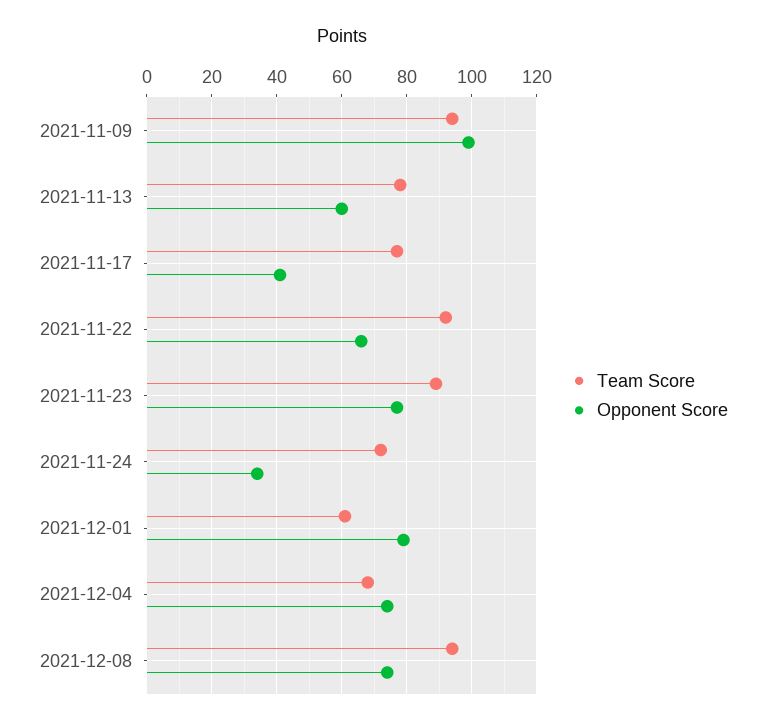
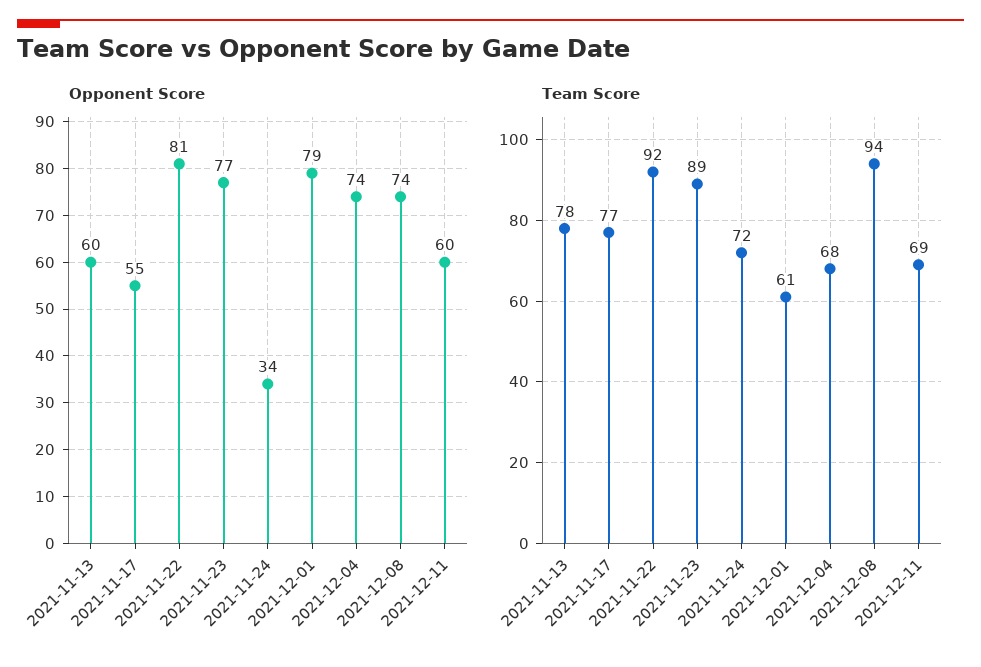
Team Score, 2021-11-09: 95 -> none
Opponent Score, 2021-11-09: 100 -> none
Opponent Score, 2021-11-17: 40 -> 55
Opponent Score, 2021-11-22: 65 -> 81
Opponent Score, 2021-12-11: none -> 60
Team Score, 2021-12-11: none -> 69

